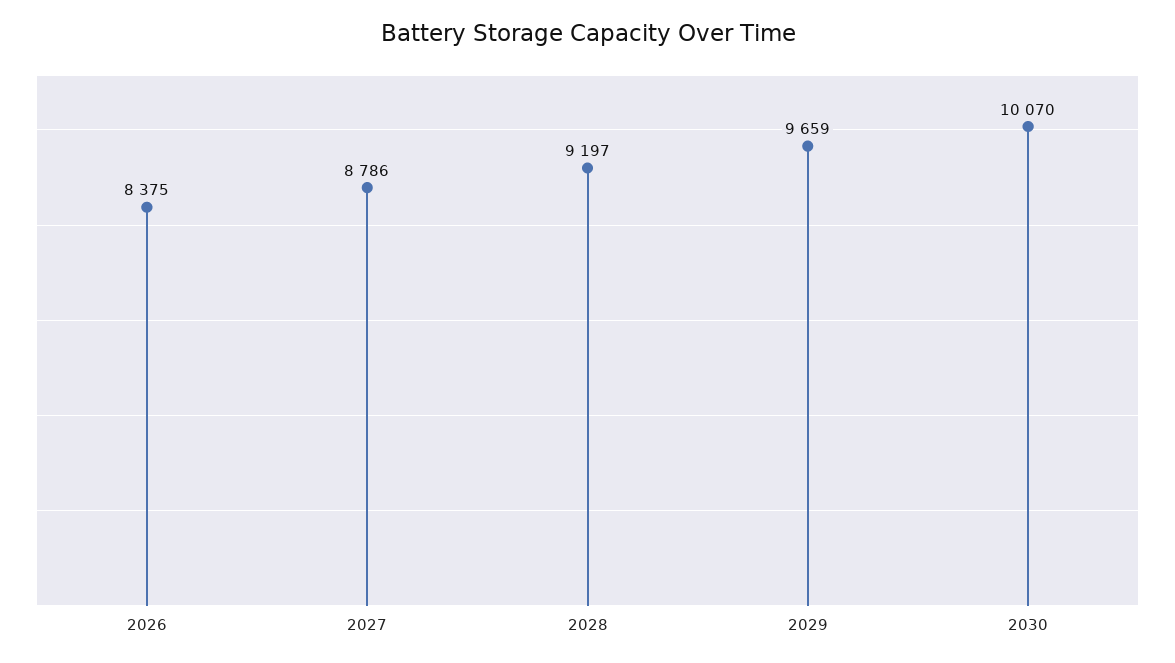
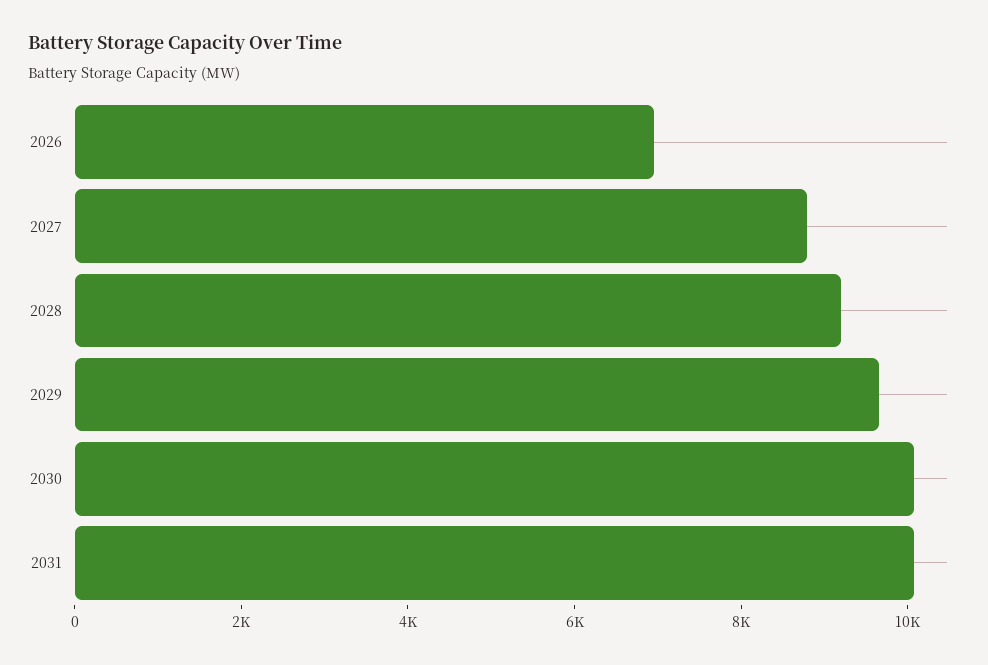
2026: 8375 -> 7000
2031: none -> 10000

